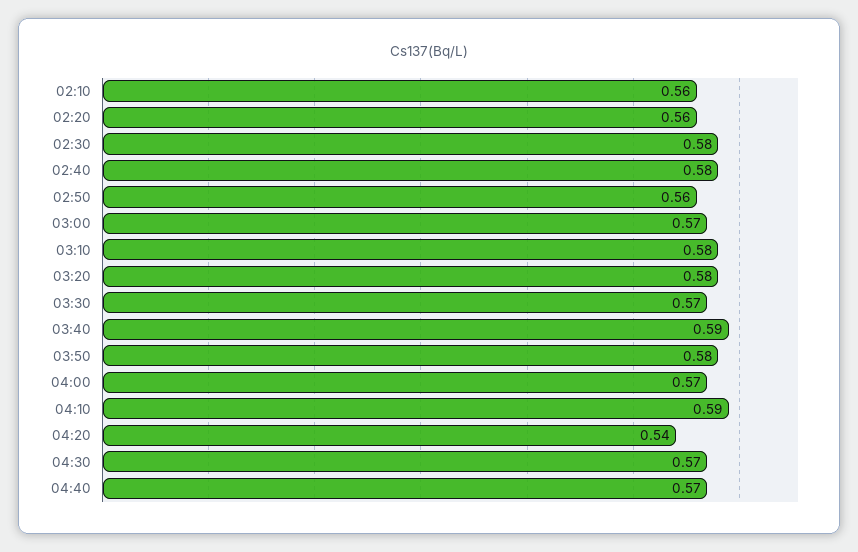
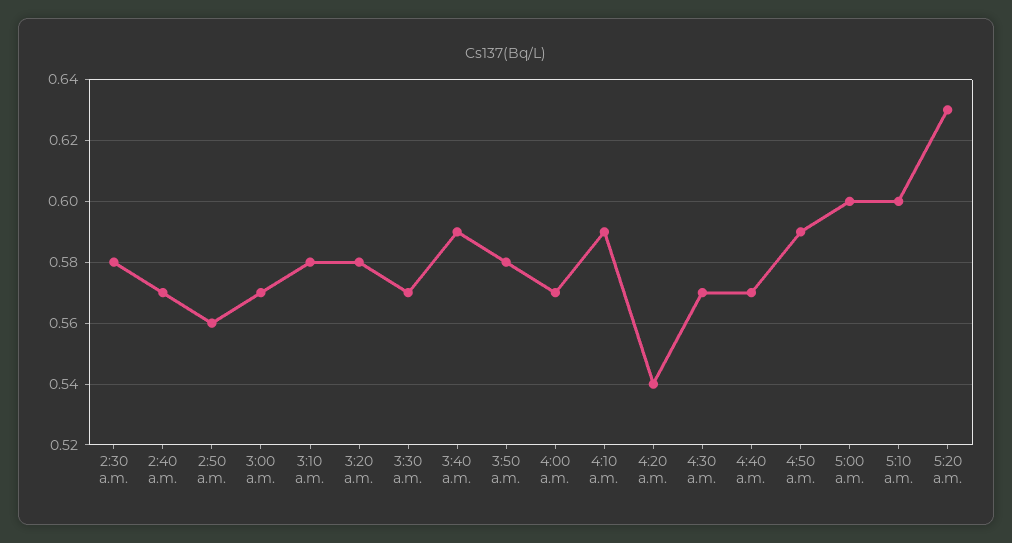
02:10: 0.56 -> none
02:20: 0.56 -> none
02:40: 0.58 -> 0.57
4:50 a.m.: none -> 0.59
5:00 a.m.: none -> 0.6
5:10 a.m.: none -> 0.6
5:20 a.m.: none -> 0.63

